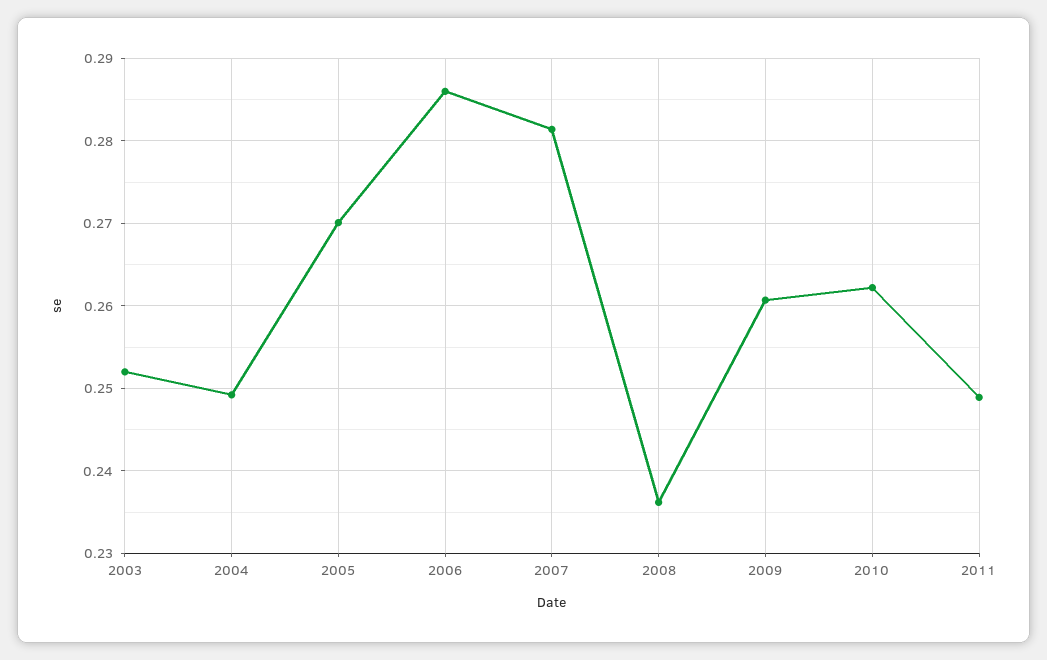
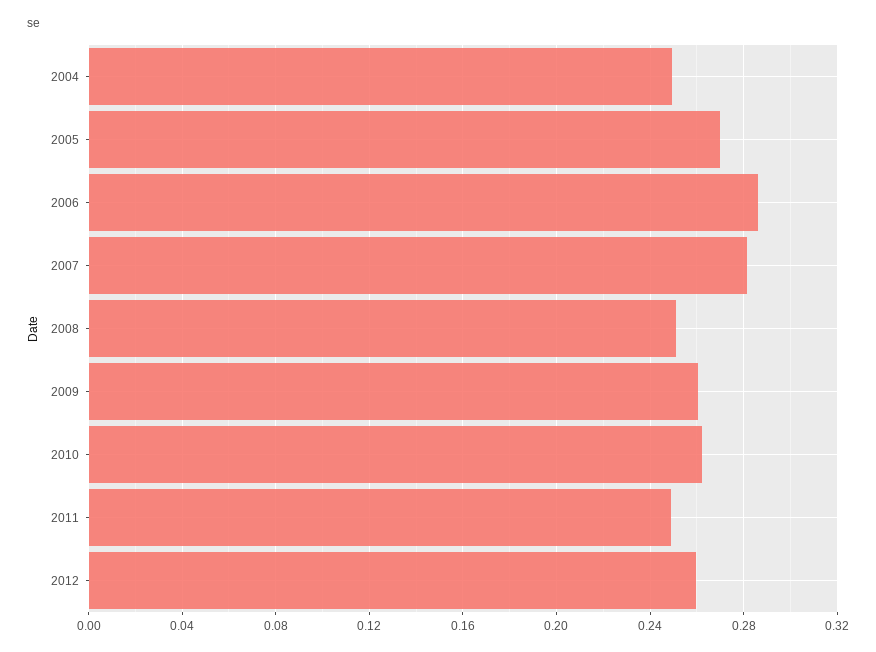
2003: 0.252 -> none
2008: 0.236 -> 0.25
2012: none -> 0.26

